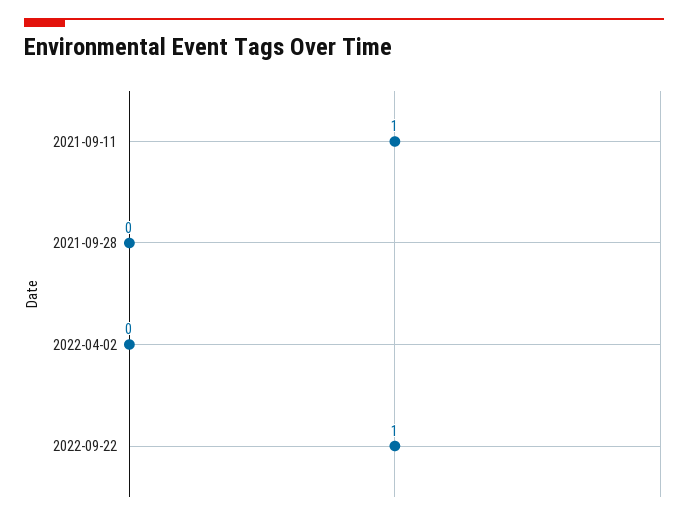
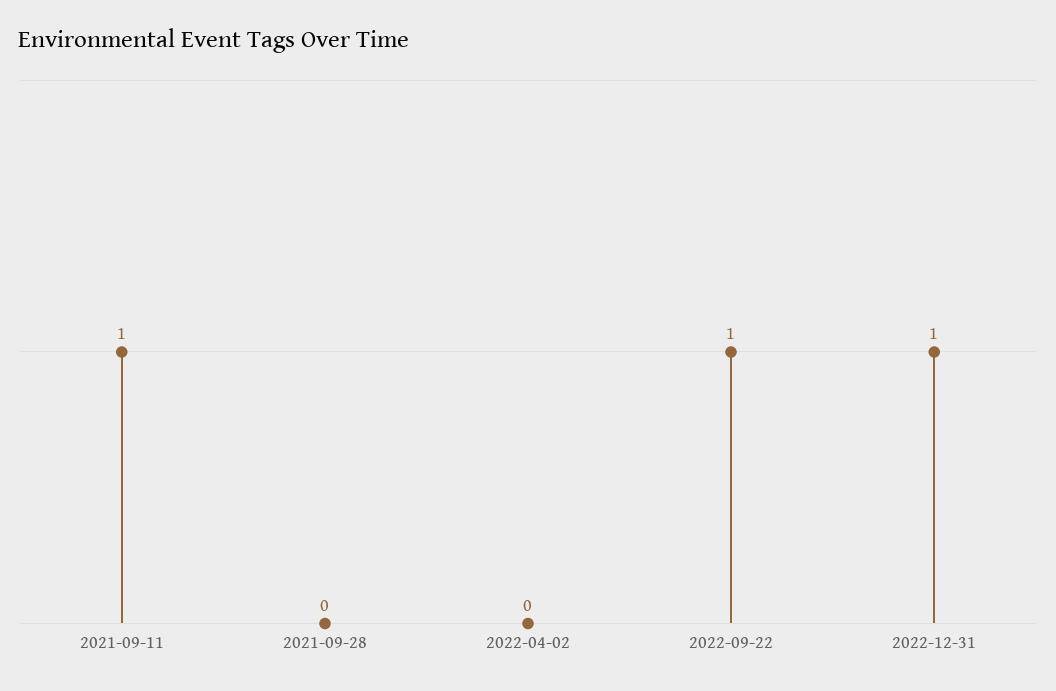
2022-12-31: none -> 1

